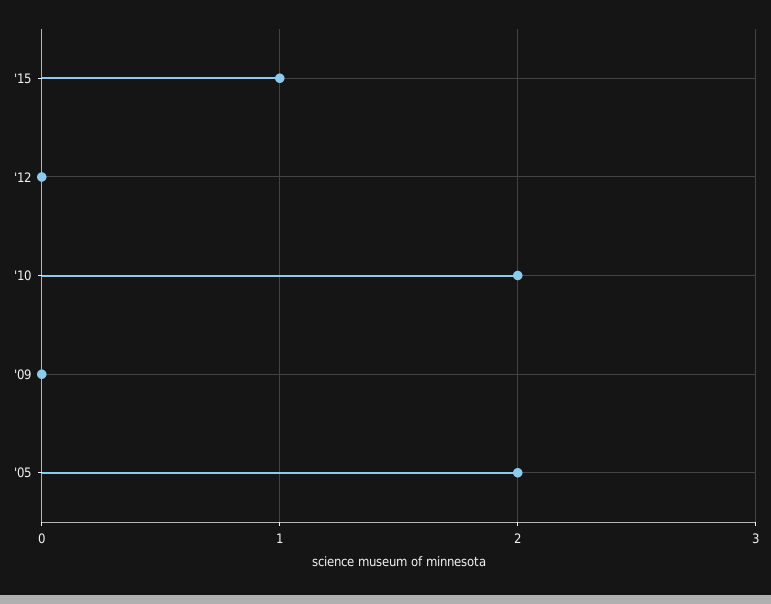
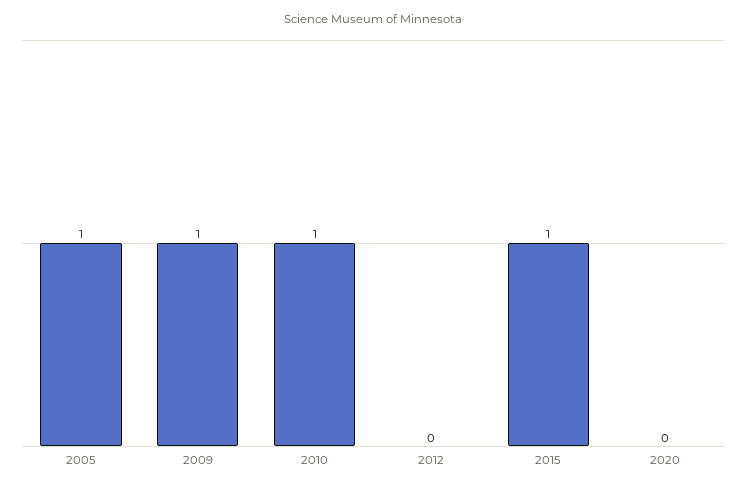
'10: 2 -> 1
'09: 0 -> 1
'05: 2 -> 1
2020: none -> 0

